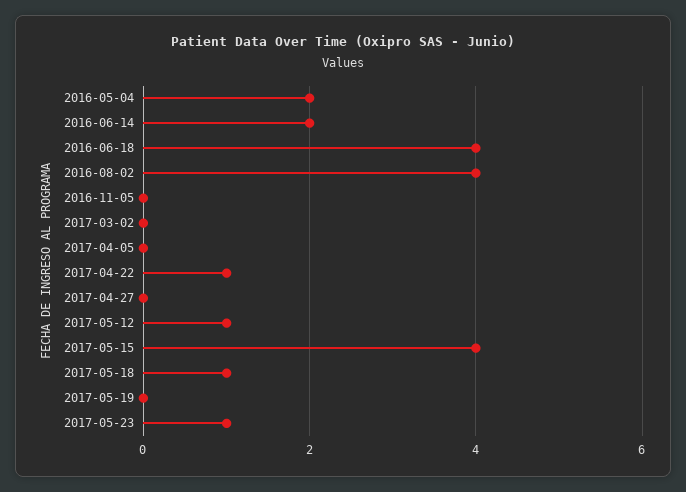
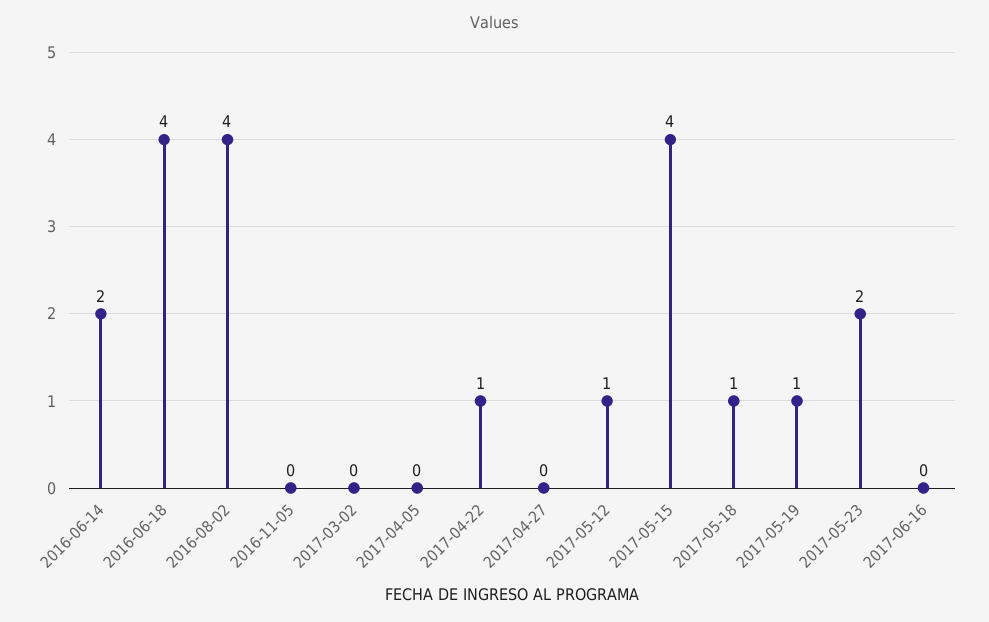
2016-05-04: 2 -> none
2017-05-19: 0 -> 1
2017-05-23: 1 -> 2
2017-06-16: none -> 0

